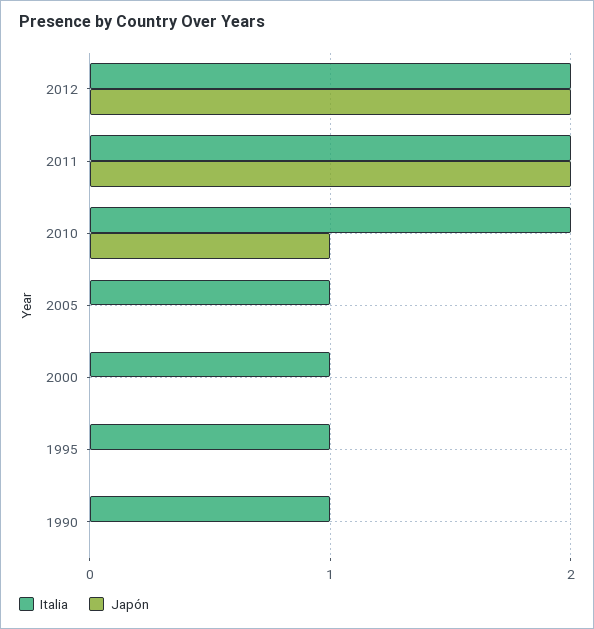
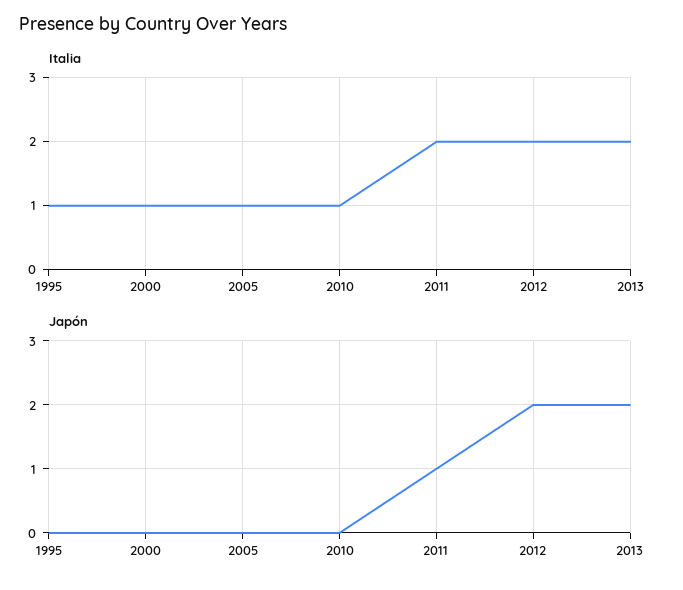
Japón, 2011: 2 -> 1
Italia, 2010: 2 -> 1
Japón, 2010: 1 -> 0
Italia, 1990: 1 -> none
Japón, 1990: 0 -> none
Italia, 2013: none -> 2
Japón, 2013: none -> 2

